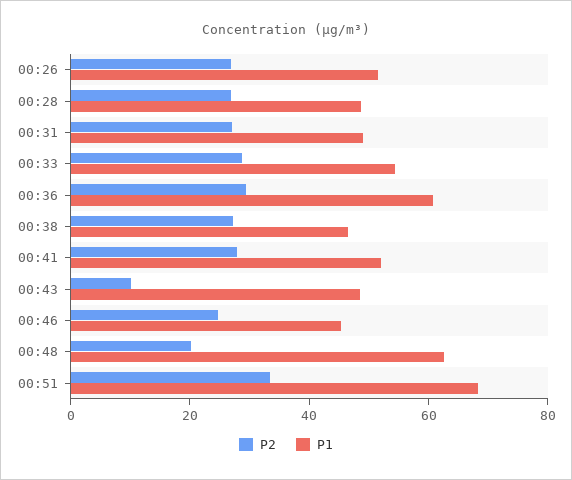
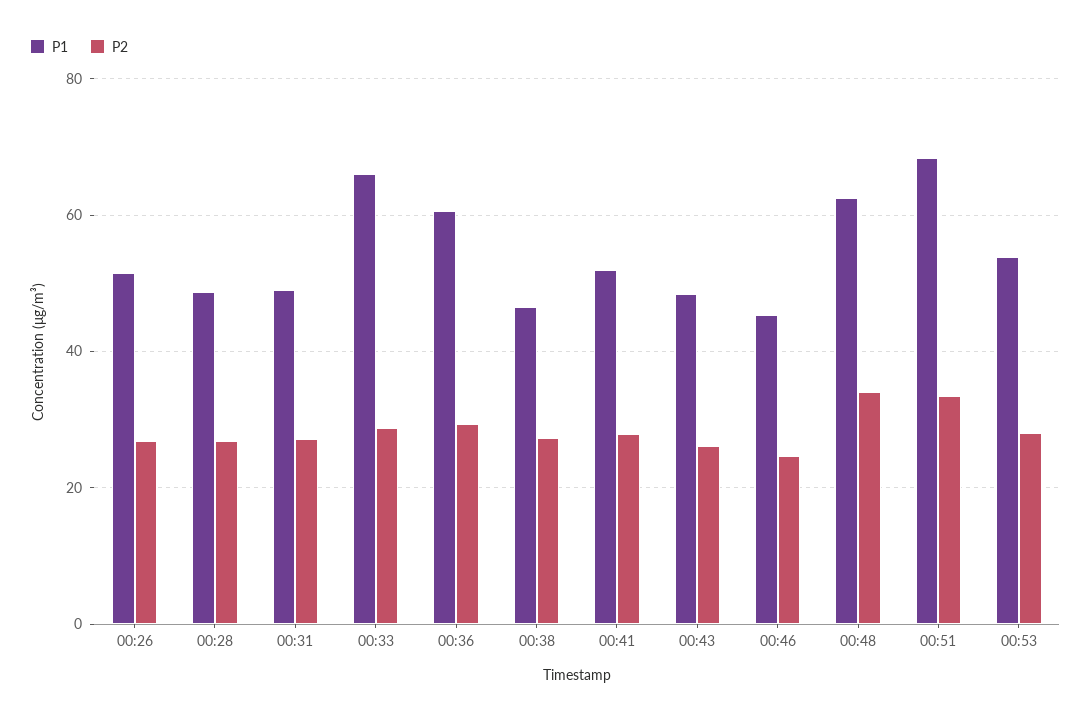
P1, 00:33: 55 -> 66
P2, 00:43: 10 -> 26
P2, 00:48: 20 -> 34
P1, 00:53: none -> 54
P2, 00:53: none -> 28

